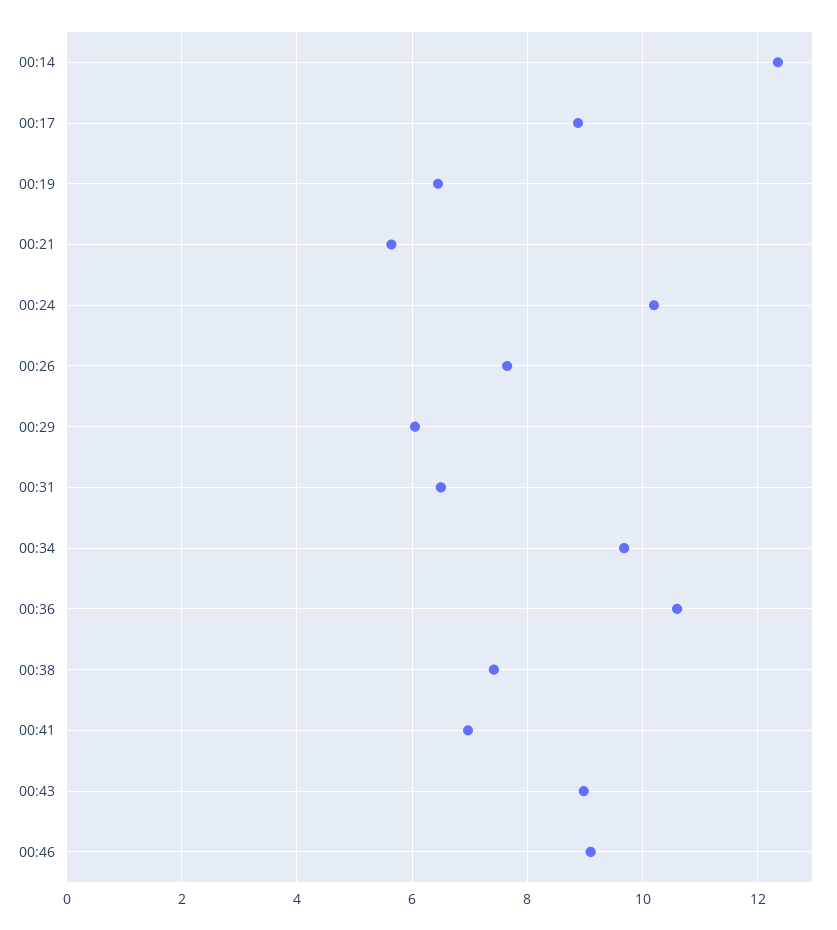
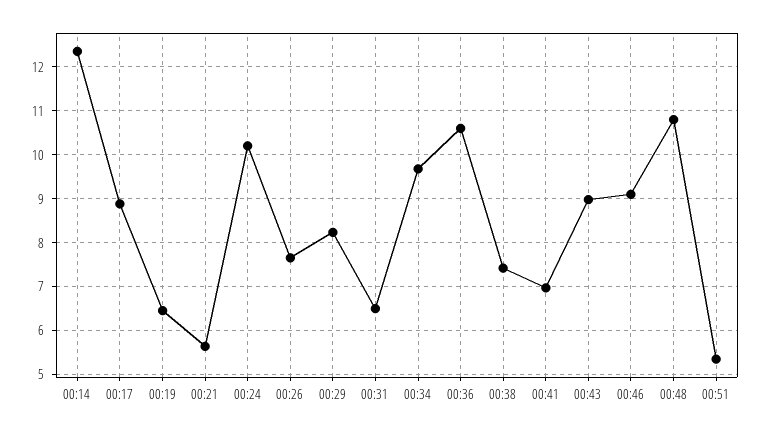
00:29: 6 -> 8.2
00:48: none -> 10.8
00:51: none -> 5.4

